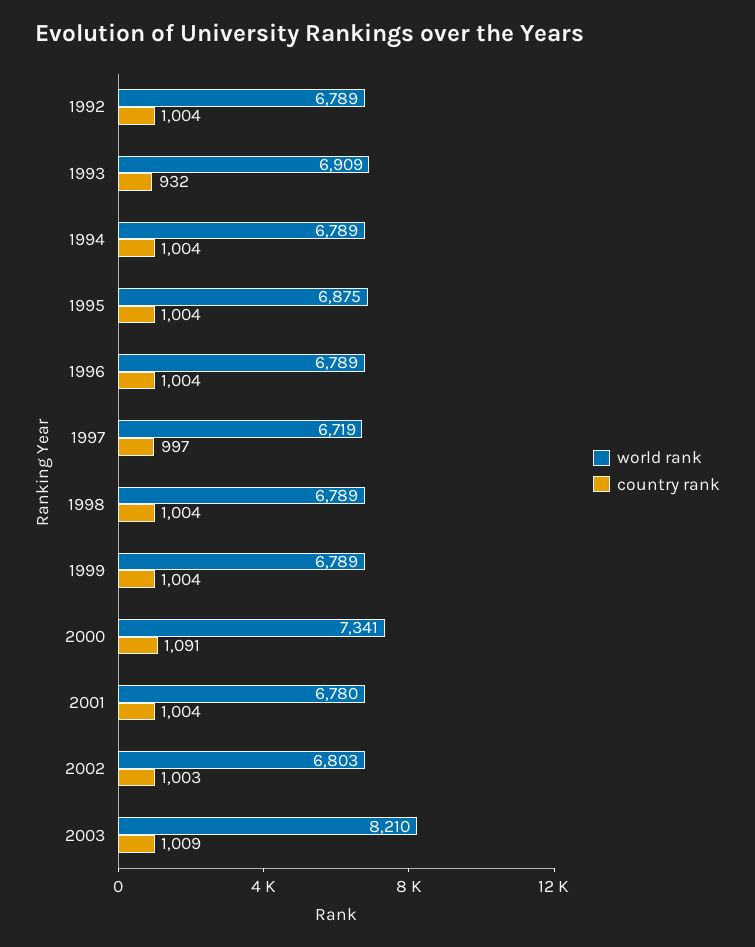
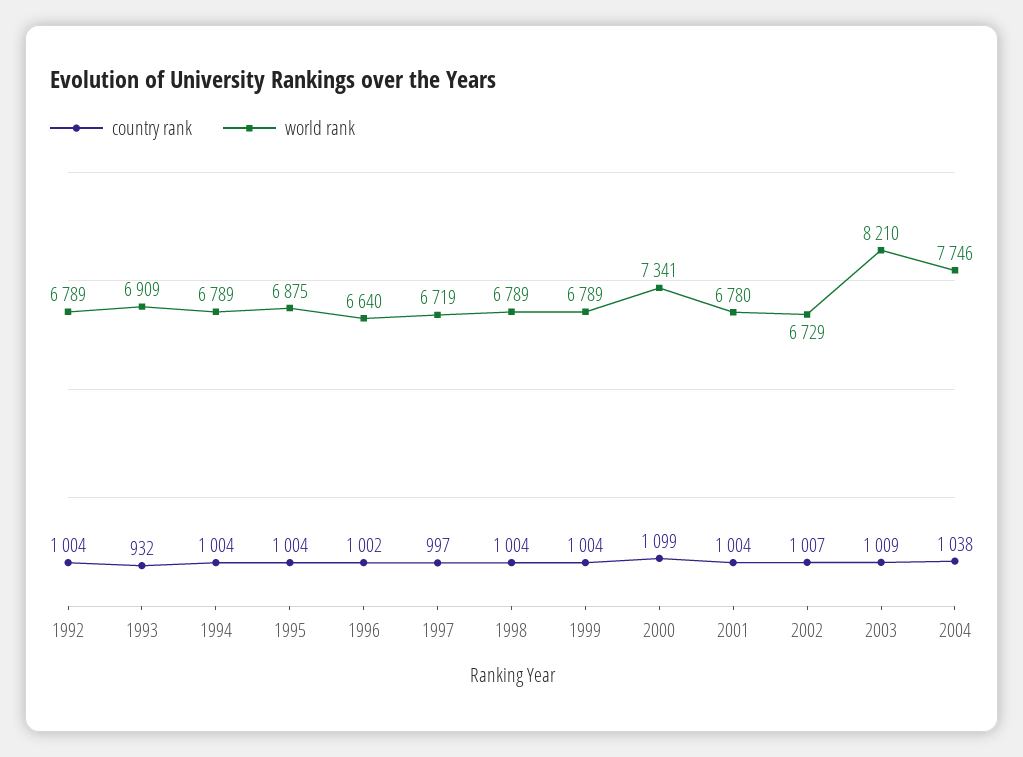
world rank, 1996: 6789 -> 6640
country rank, 1996: 1004 -> 1002
country rank, 2000: 1091 -> 1099
world rank, 2002: 6803 -> 6729
country rank, 2002: 1003 -> 1007
country rank, 2004: none -> 1038
world rank, 2004: none -> 7746

